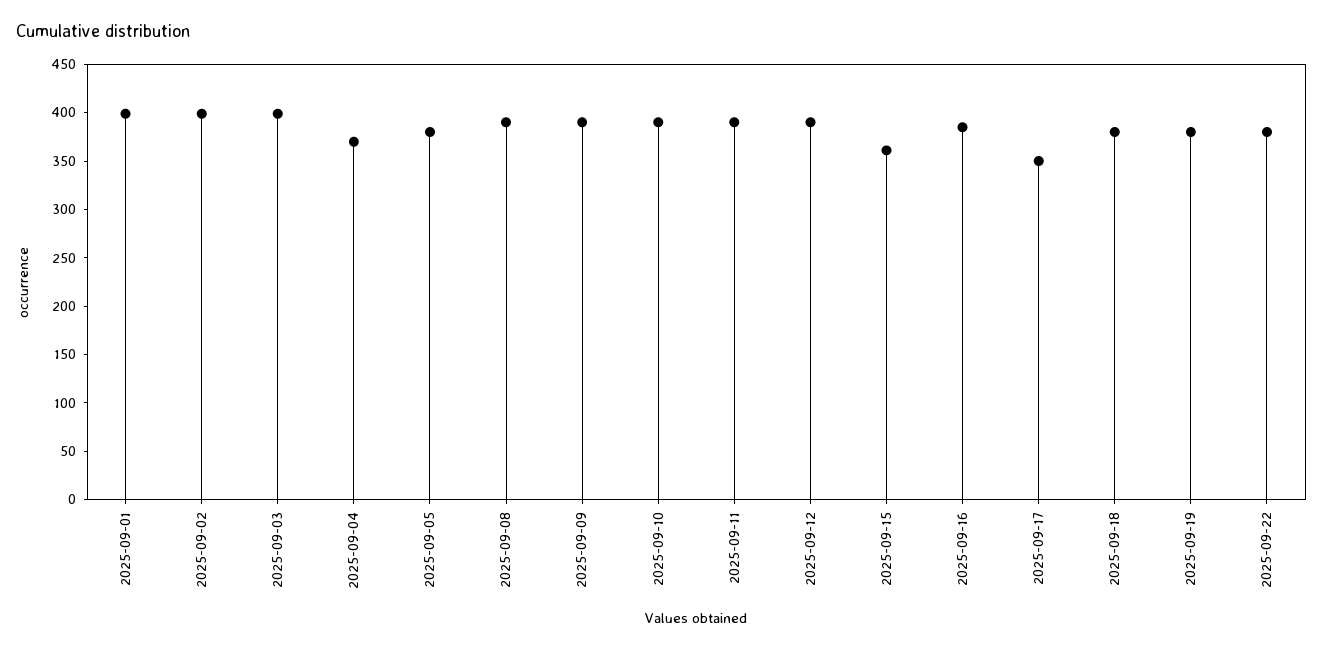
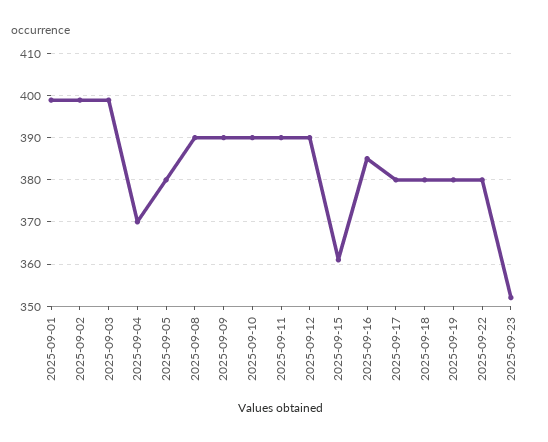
2025-09-17: 350 -> 380
2025-09-23: none -> 352

